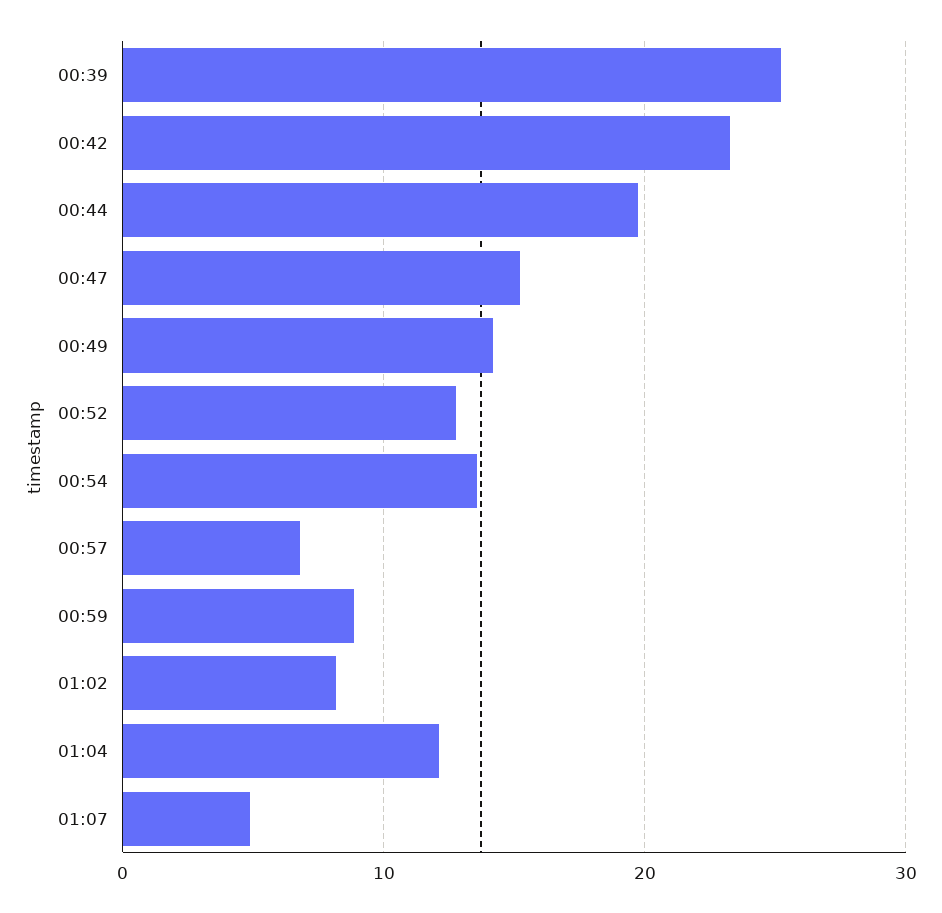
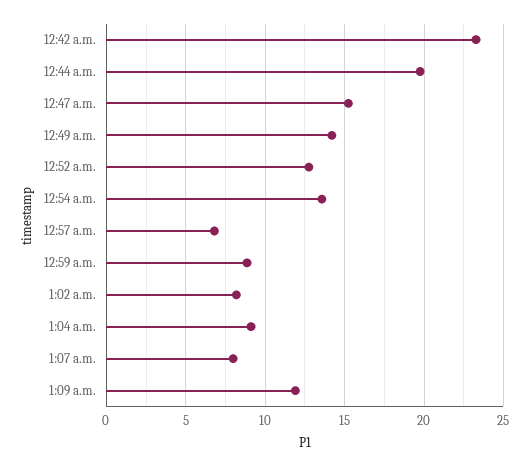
00:39: 25 -> none
01:04: 12 -> 9
01:07: 5 -> 8
1:09 a.m.: none -> 12

